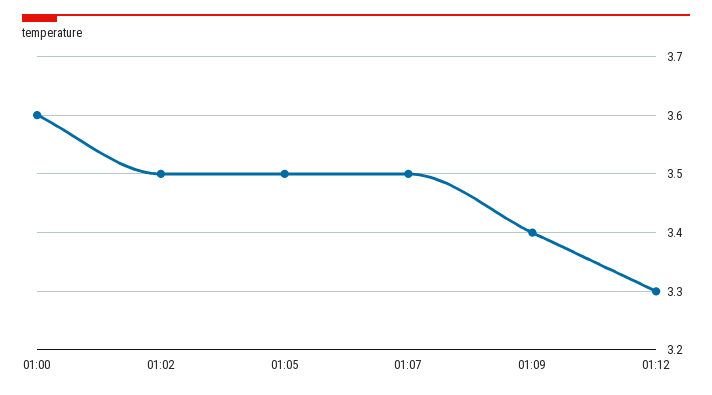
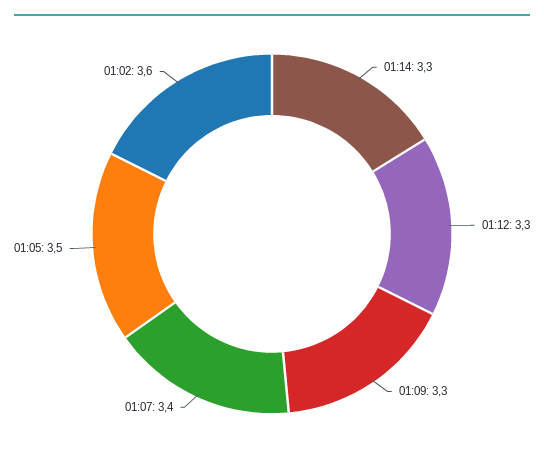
01:00: 3.6 -> none
01:02: 3.5 -> 3.6
01:07: 3.5 -> 3.4
01:09: 3.4 -> 3.3
01:14: none -> 3.3

